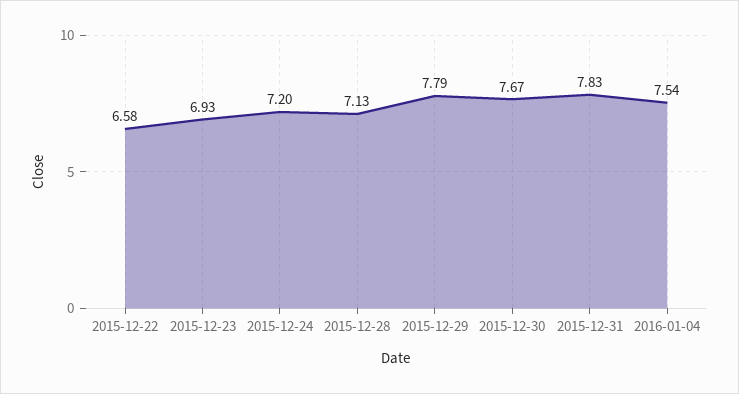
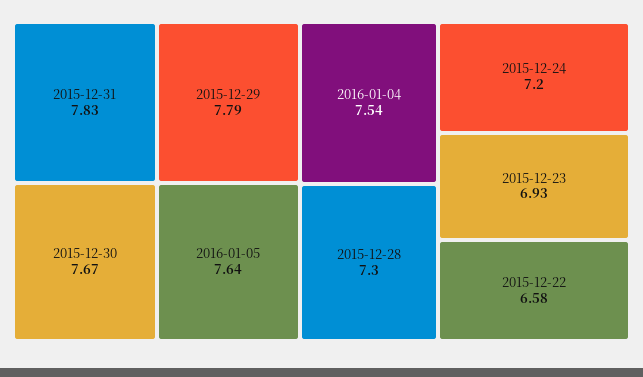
2015-12-28: 7.13 -> 7.3
2016-01-05: none -> 7.64

